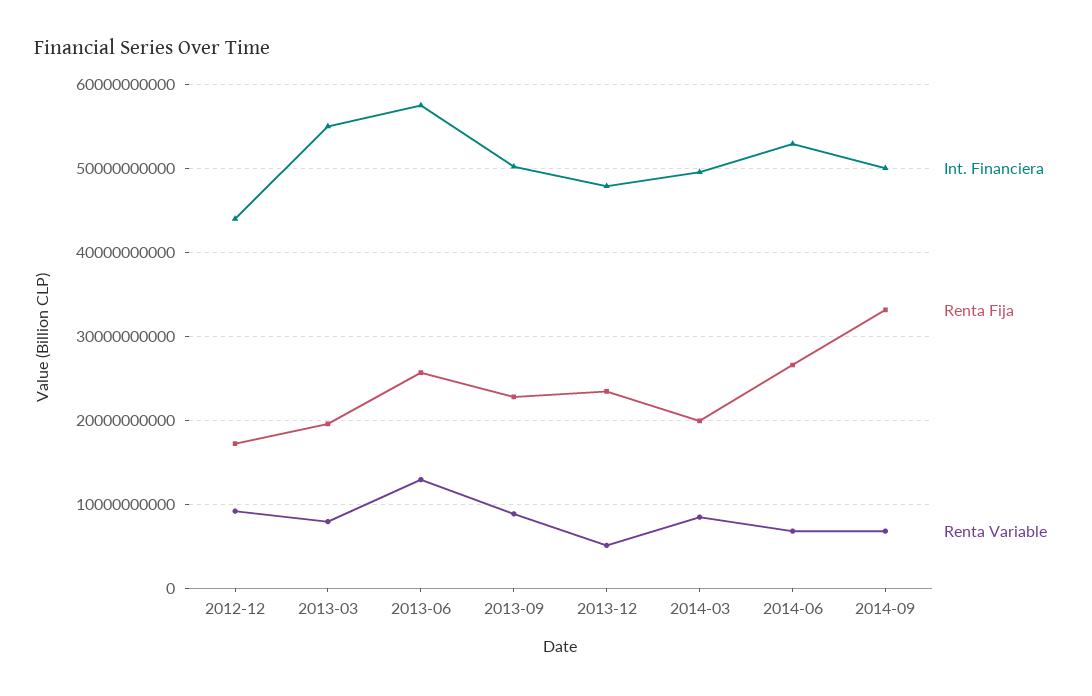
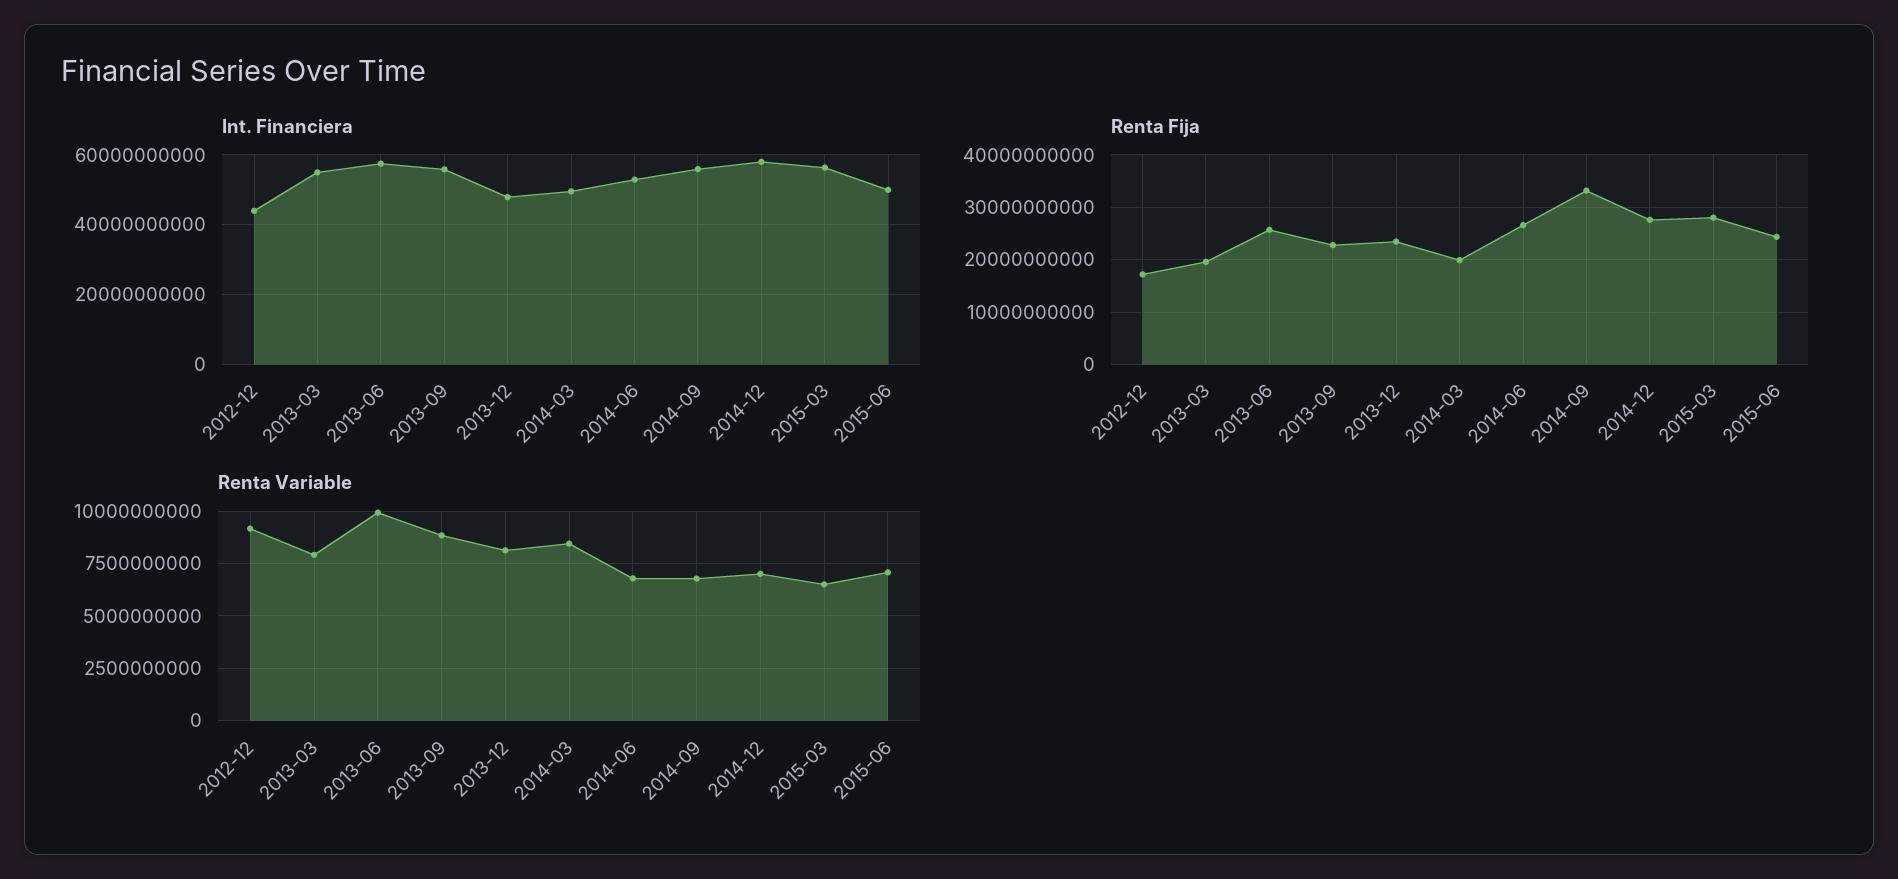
Renta Variable, 2013-06: 13000000000 -> 10000000000
Int. Financiera, 2013-09: 50000000000 -> 56000000000
Renta Variable, 2013-12: 5000000000 -> 8000000000
Int. Financiera, 2014-09: 50000000000 -> 56000000000
Int. Financiera, 2014-12: none -> 58000000000
Int. Financiera, 2015-03: none -> 56000000000
Int. Financiera, 2015-06: none -> 50000000000
Renta Fija, 2014-12: none -> 28000000000
Renta Fija, 2015-03: none -> 28000000000
Renta Fija, 2015-06: none -> 24000000000
Renta Variable, 2014-12: none -> 7000000000
Renta Variable, 2015-03: none -> 6500000000
Renta Variable, 2015-06: none -> 7000000000

